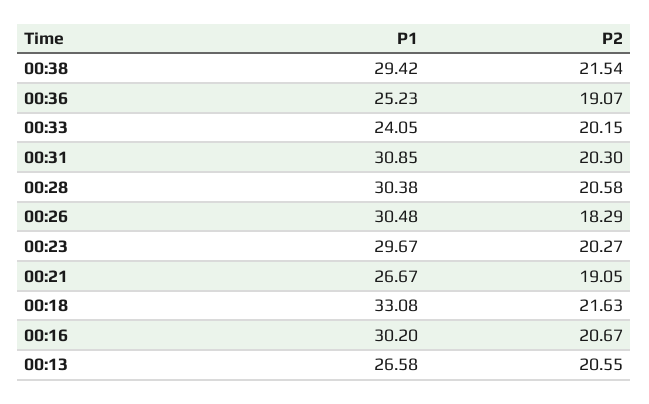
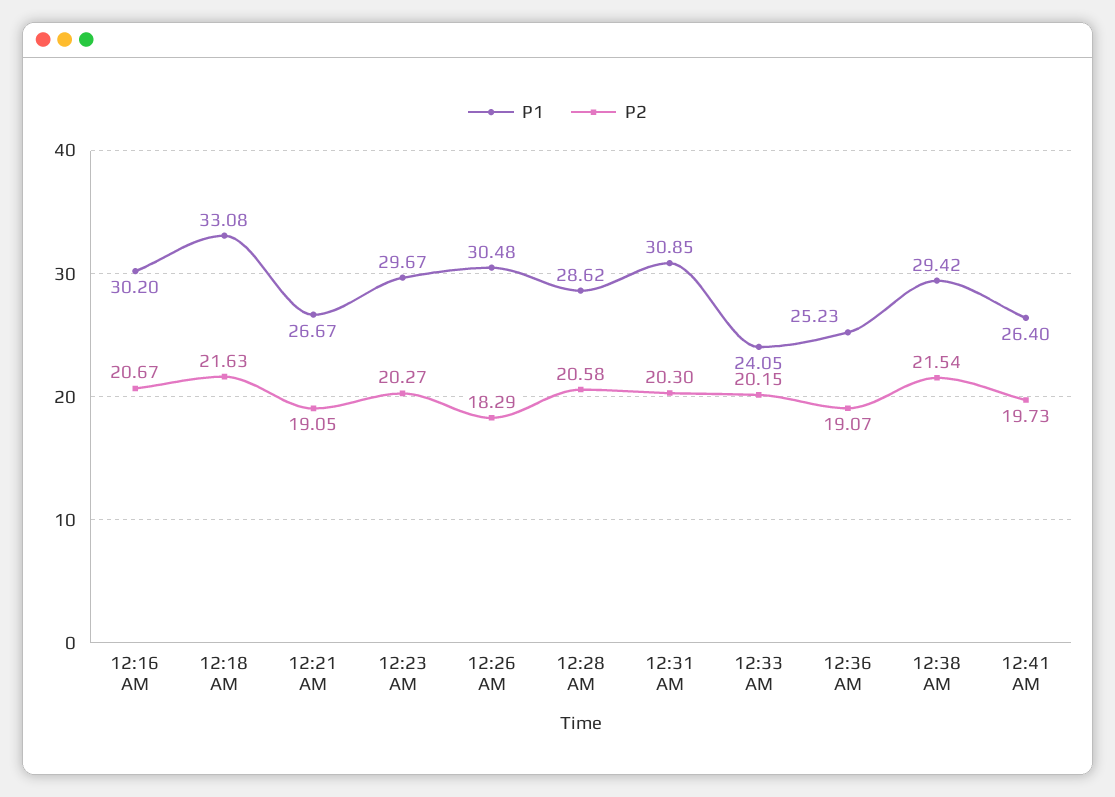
P1, 00:28: 30.38 -> 28.62
P1, 00:13: 26.58 -> none
P2, 00:13: 20.55 -> none
P1, 12:41 AM: none -> 26.4
P2, 12:41 AM: none -> 19.73

